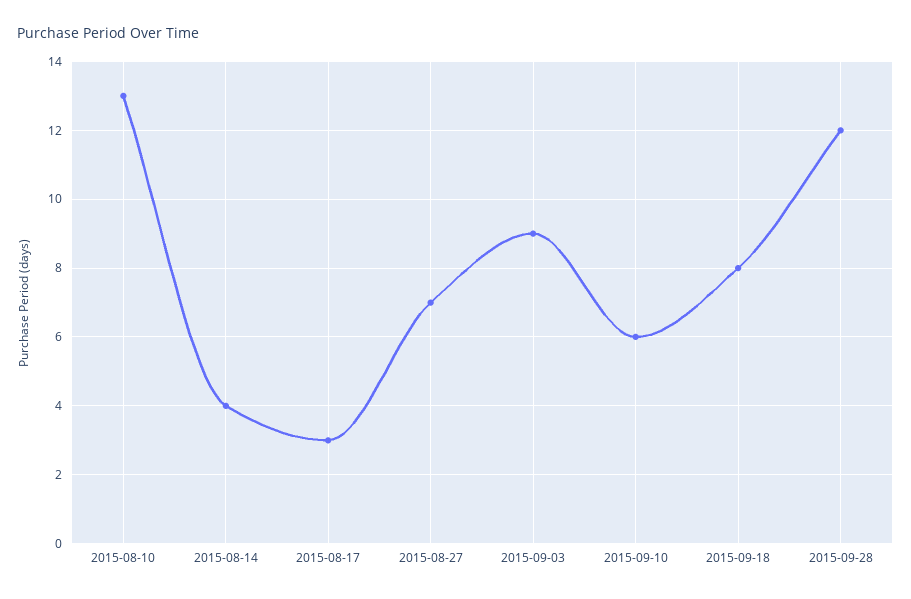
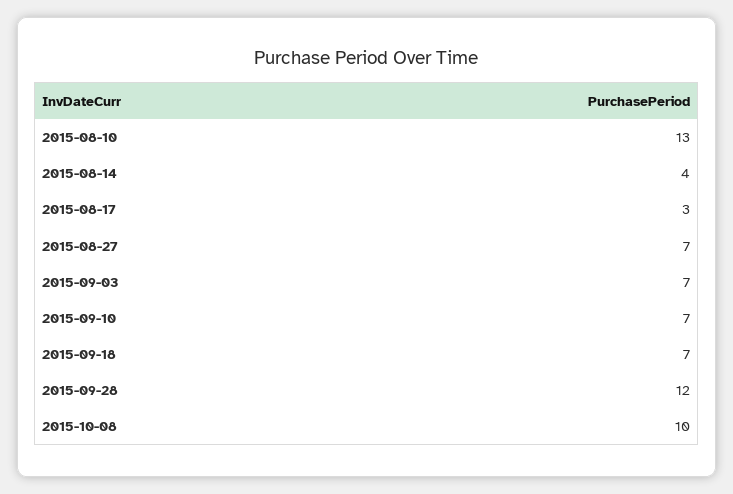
2015-09-03: 9 -> 7
2015-09-10: 6 -> 7
2015-09-18: 8 -> 7
2015-10-08: none -> 10

